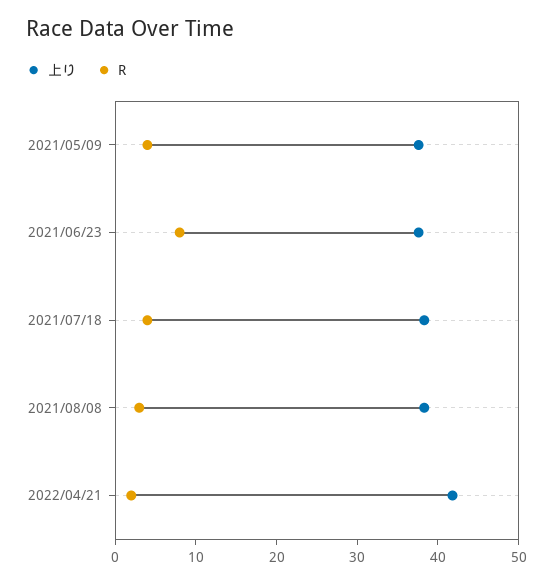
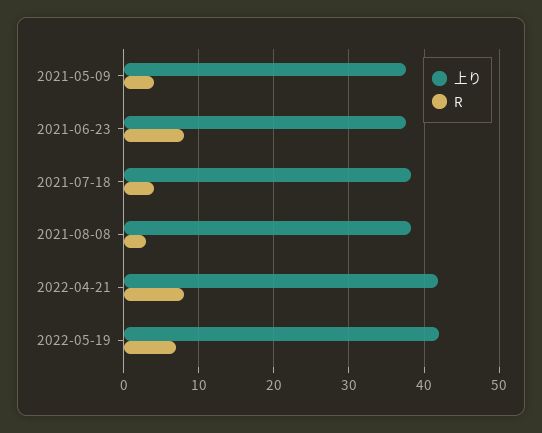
R, 2022/04/21: 2 -> 8
上り, 2022-05-19: none -> 42
R, 2022-05-19: none -> 7

